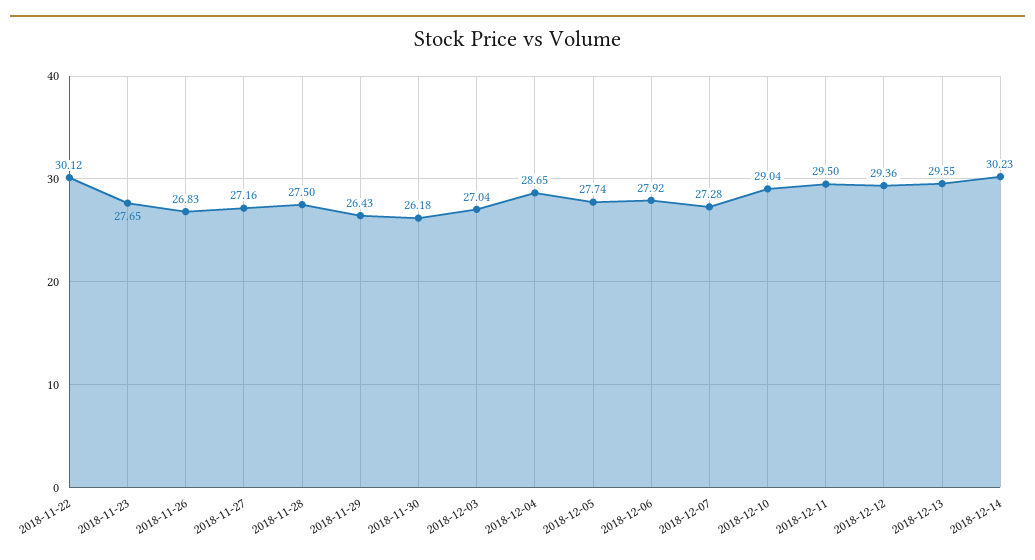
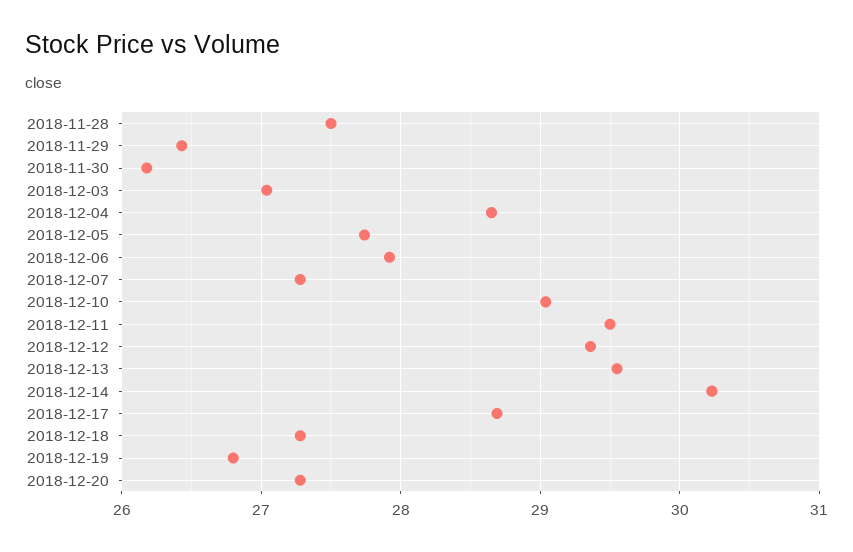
2018-11-22: 30.12 -> none
2018-11-23: 27.65 -> none
2018-11-26: 26.83 -> none
2018-11-27: 27.16 -> none
2018-12-17: none -> 28.7
2018-12-18: none -> 27.3
2018-12-19: none -> 26.8
2018-12-20: none -> 27.3

